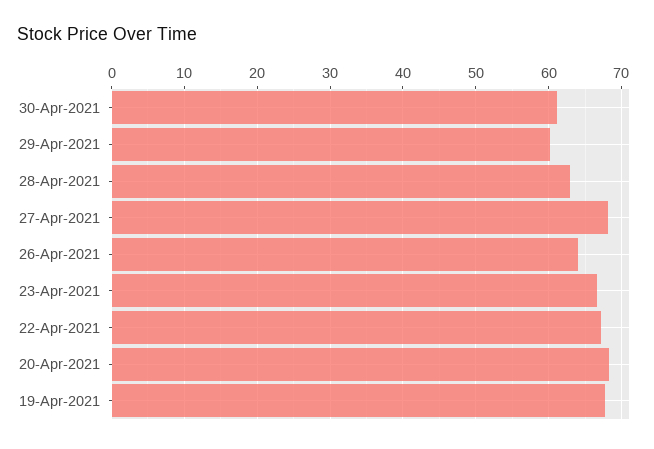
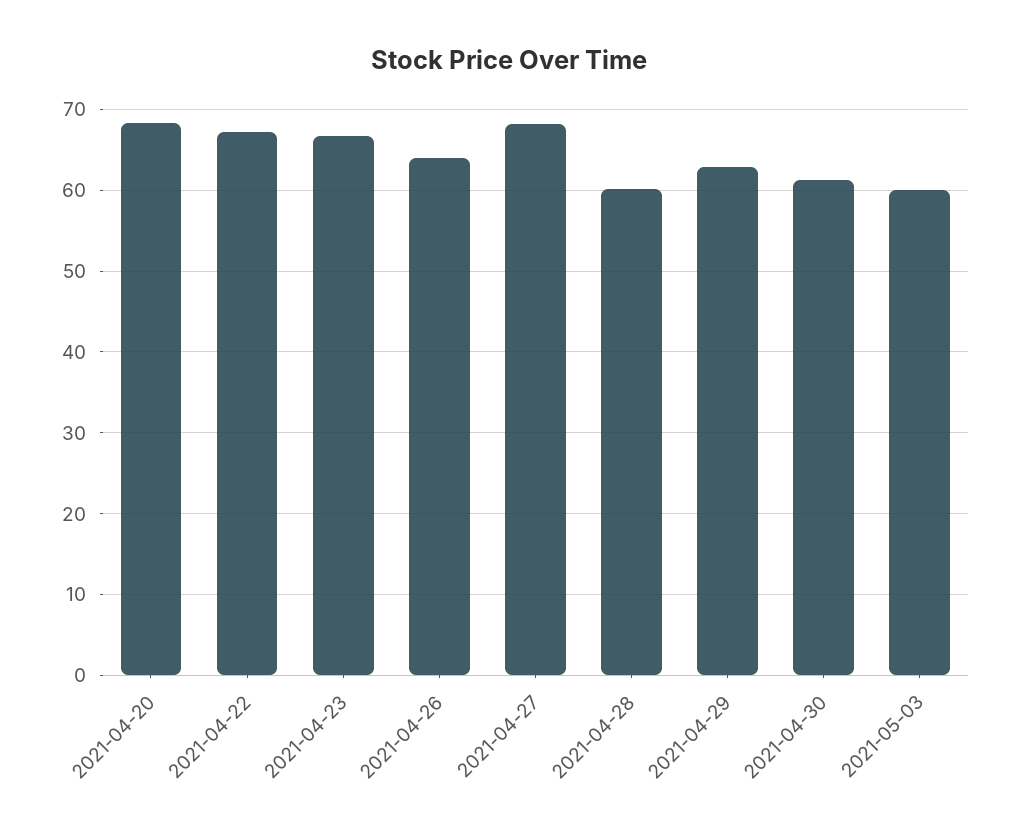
29-Apr-2021: 60 -> 63
28-Apr-2021: 63 -> 60
19-Apr-2021: 68 -> none
2021-05-03: none -> 60

